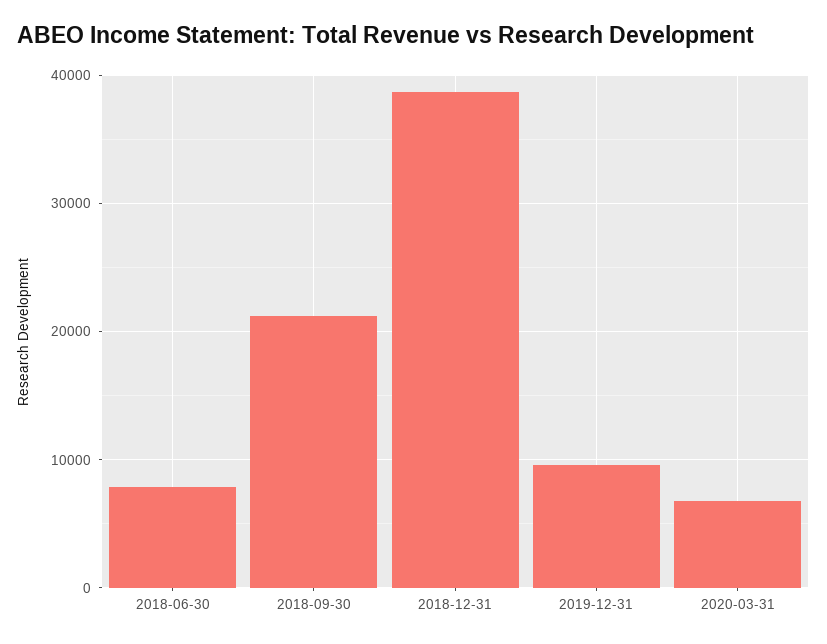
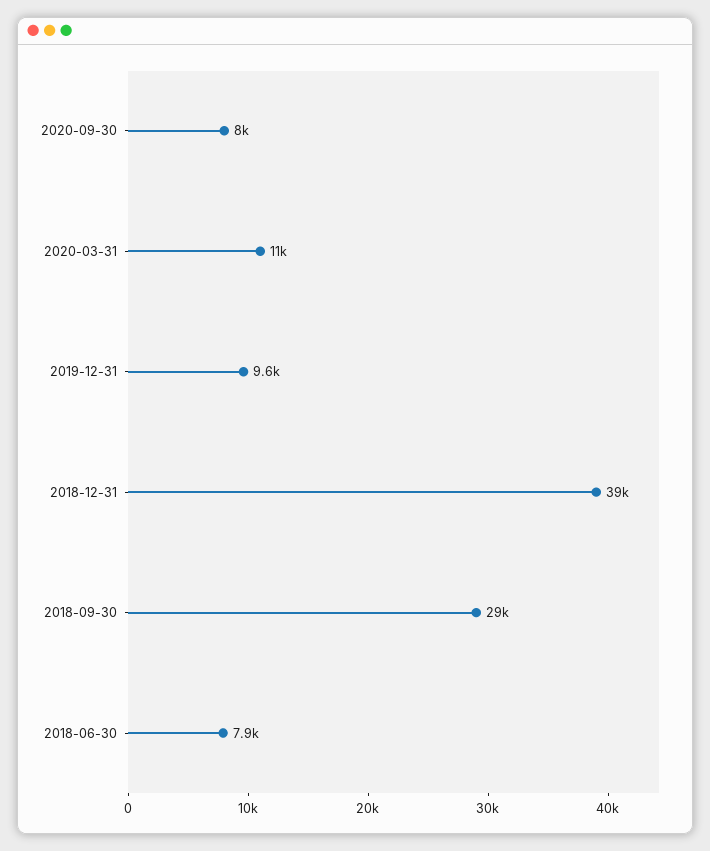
2018-09-30: 21000 -> 29000
2020-03-31: 7000 -> 11000
2020-09-30: none -> 8000

